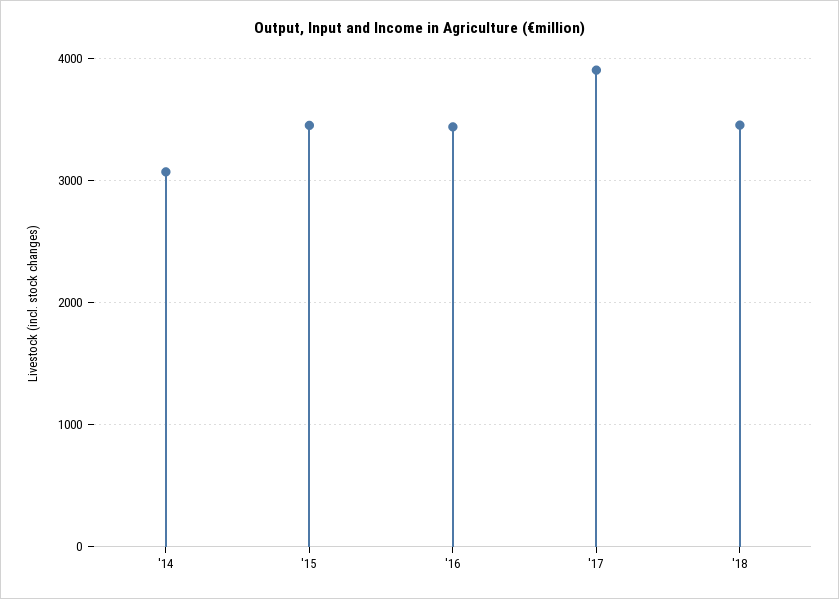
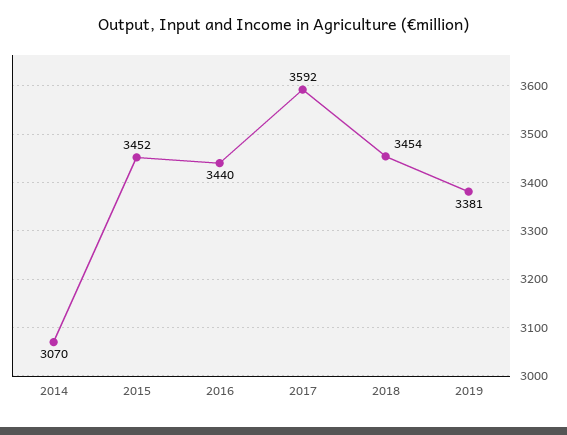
'17: 3900 -> 3592
2019: none -> 3381

